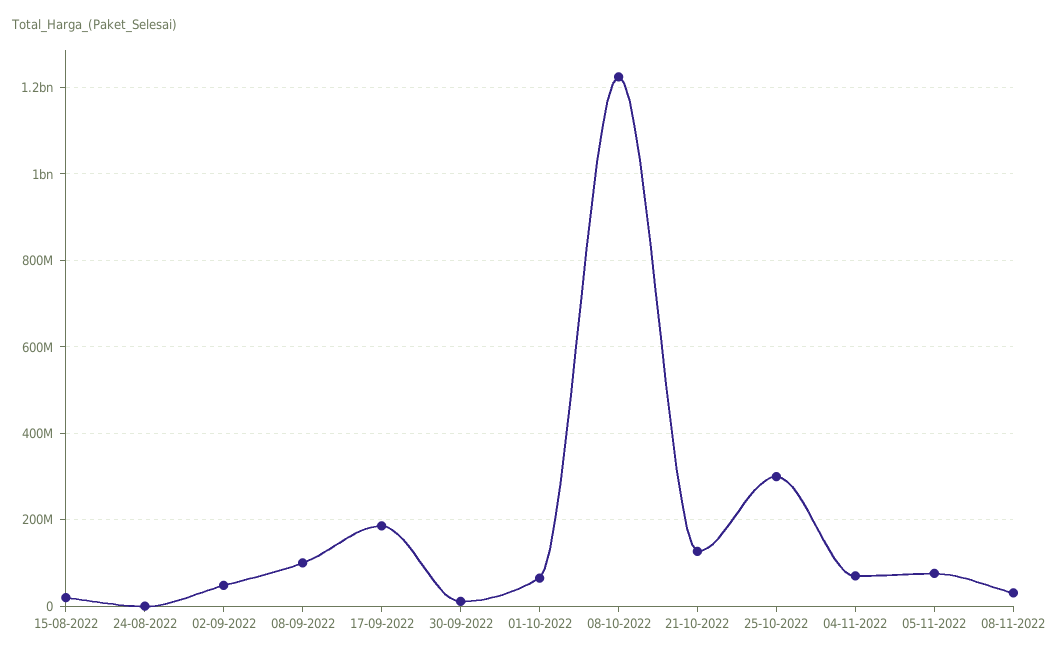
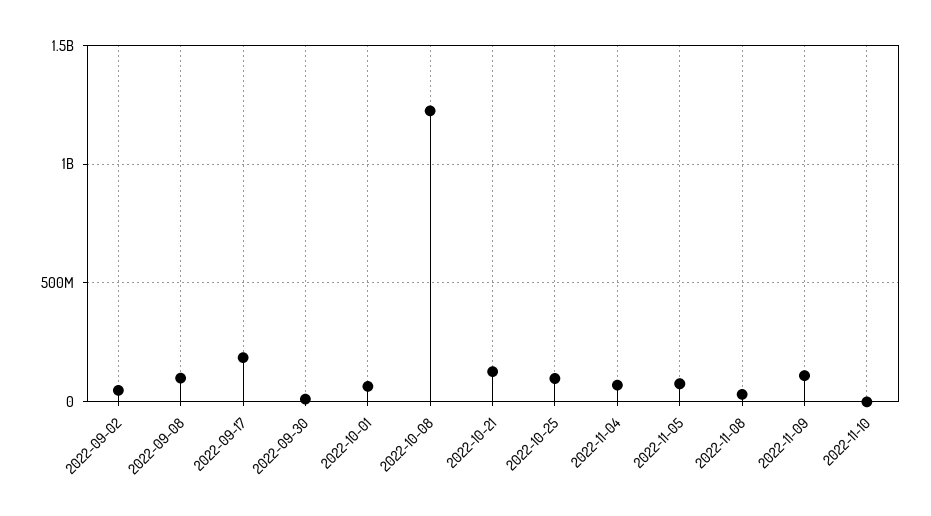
15-08-2022: 20000000 -> none
24-08-2022: 0 -> none
25-10-2022: 300000000 -> 100000000
2022-11-09: none -> 100000000
2022-11-10: none -> 0

